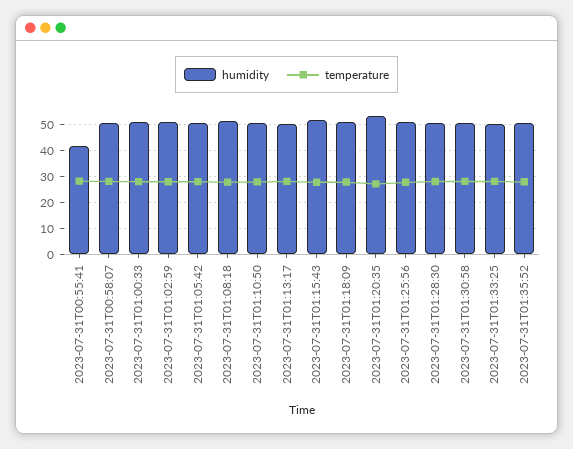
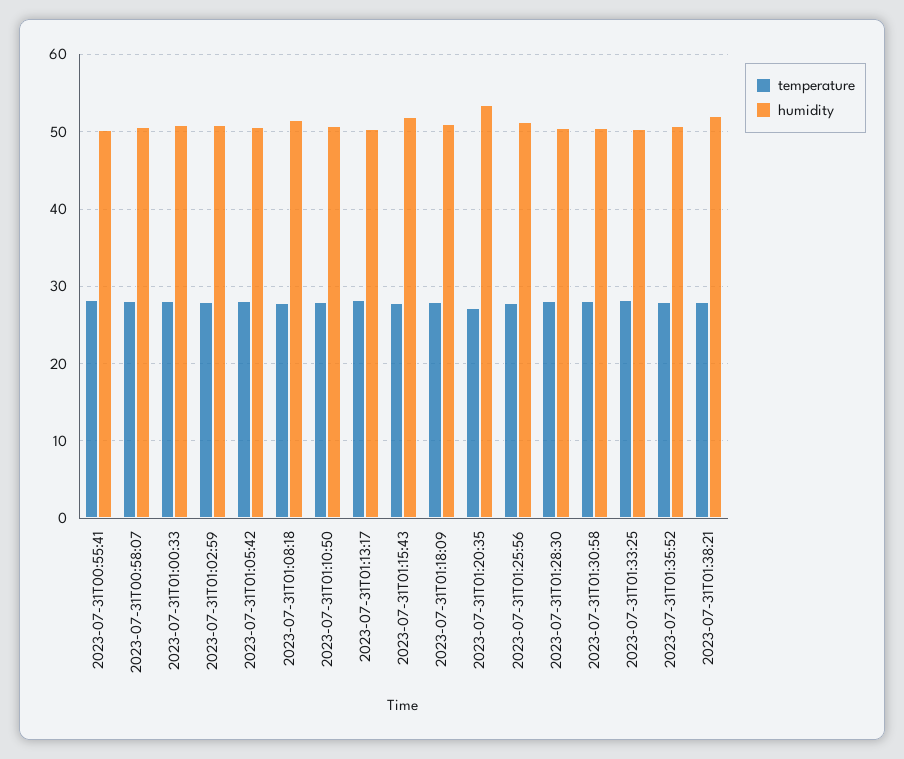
humidity, 2023-07-31T00:55:41: 42.5 -> 50
temperature, 2023-07-31T01:38:21: none -> 28
humidity, 2023-07-31T01:38:21: none -> 52

